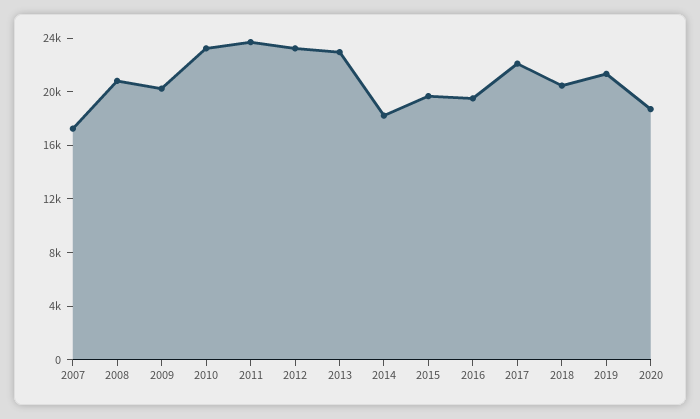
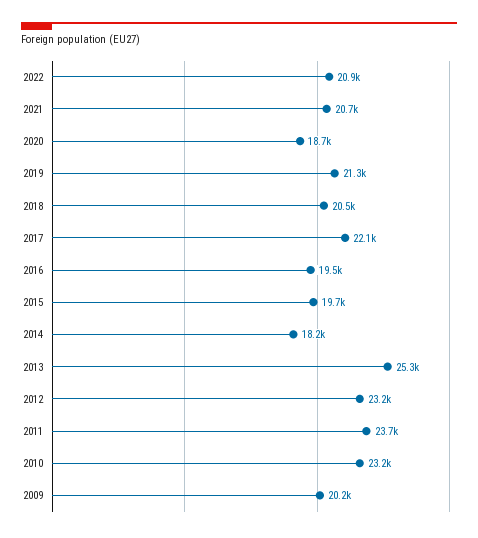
2007: 17000 -> none
2008: 21000 -> none
2013: 23000 -> 25300
2022: none -> 20900
2021: none -> 20700

